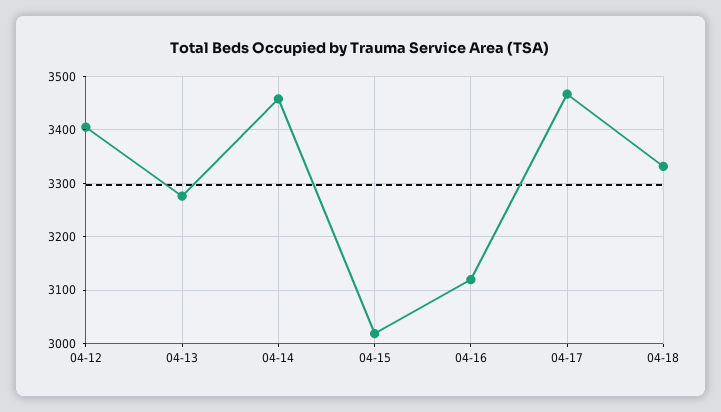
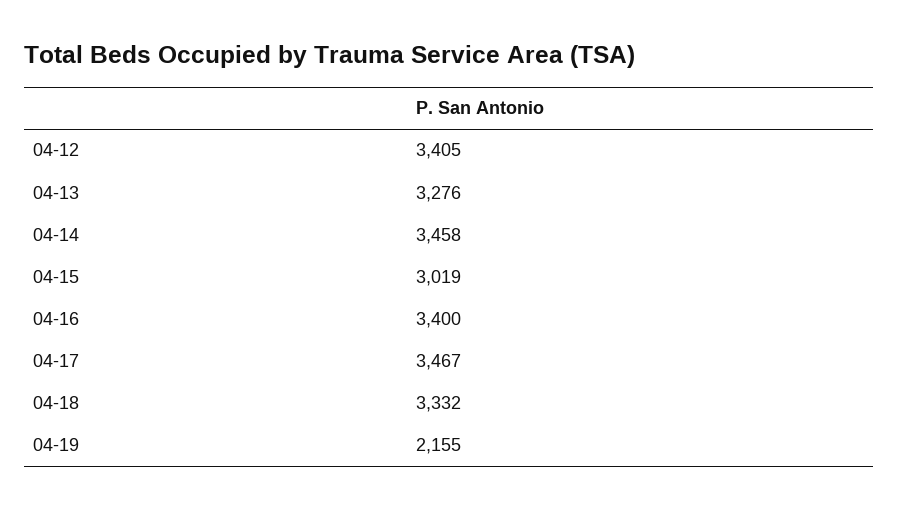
04-16: 3120 -> 3400
04-19: none -> 2155

